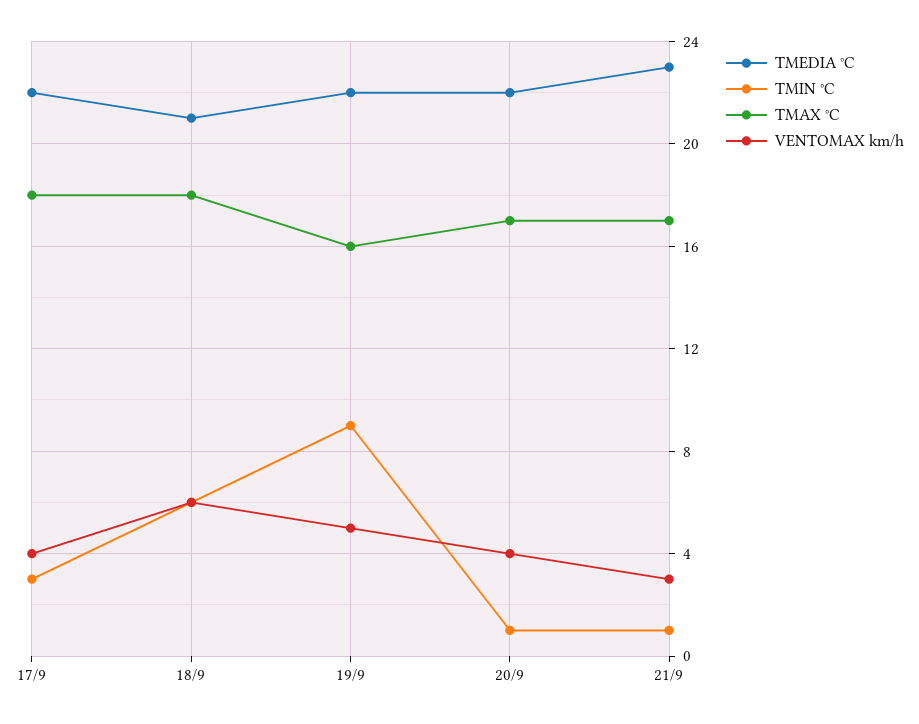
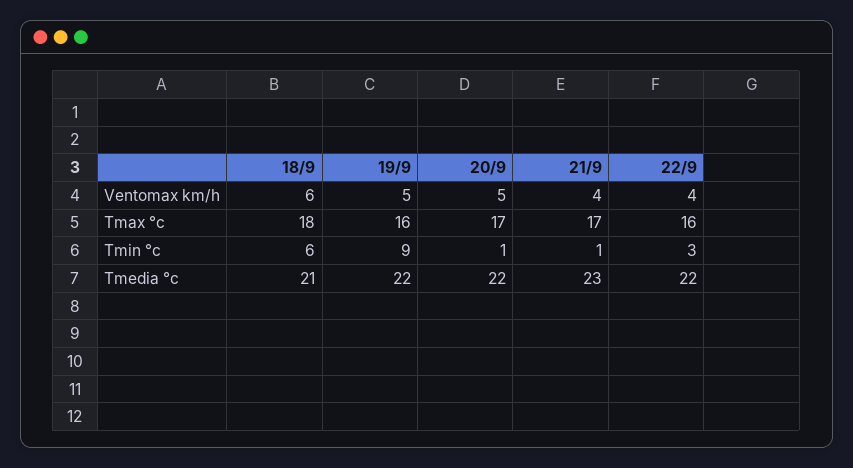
TMEDIA °C, 17/9: 22 -> none
TMIN °C, 17/9: 3 -> none
TMAX °C, 17/9: 18 -> none
VENTOMAX km/h, 17/9: 4 -> none
VENTOMAX km/h, 20/9: 4 -> 5
VENTOMAX km/h, 21/9: 3 -> 4
VENTOMAX km/h, 22/9: none -> 4
TMAX °C, 22/9: none -> 16
TMIN °C, 22/9: none -> 3
TMEDIA °C, 22/9: none -> 22

